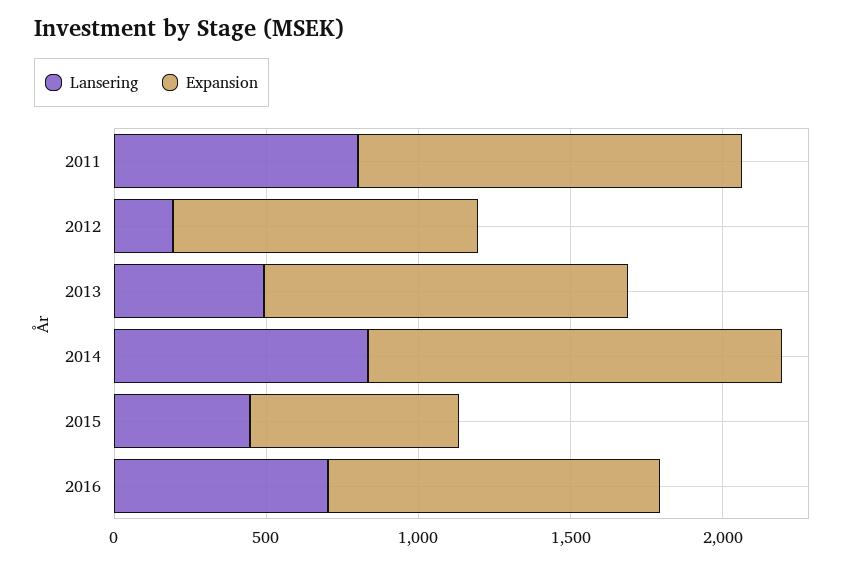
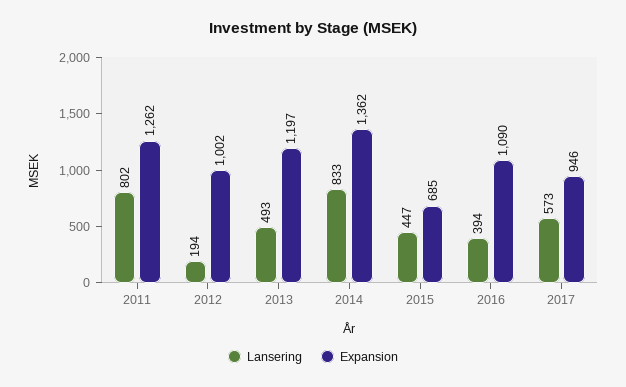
Lansering, 2016: 700 -> 394
Lansering, 2017: none -> 573
Expansion, 2017: none -> 946

